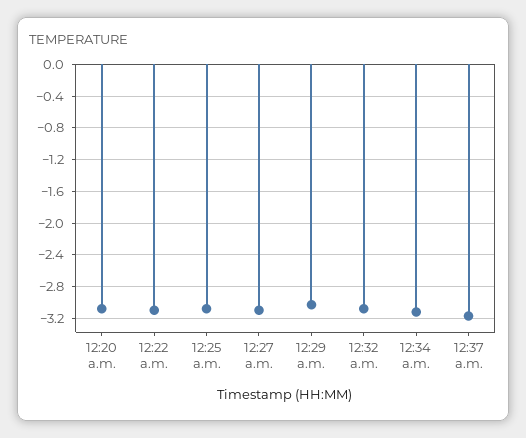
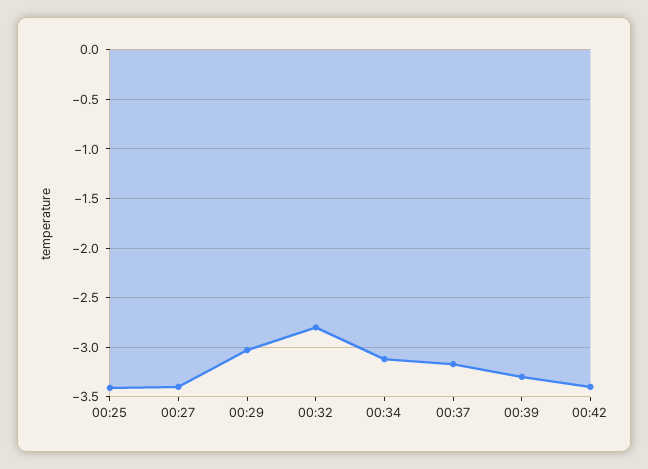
12:20 a.m.: -3.1 -> none
12:22 a.m.: -3.1 -> none
12:25 a.m.: -3.1 -> -3.4
12:27 a.m.: -3.1 -> -3.4
12:32 a.m.: -3.1 -> -2.8
00:39: none -> -3.3
00:42: none -> -3.4

